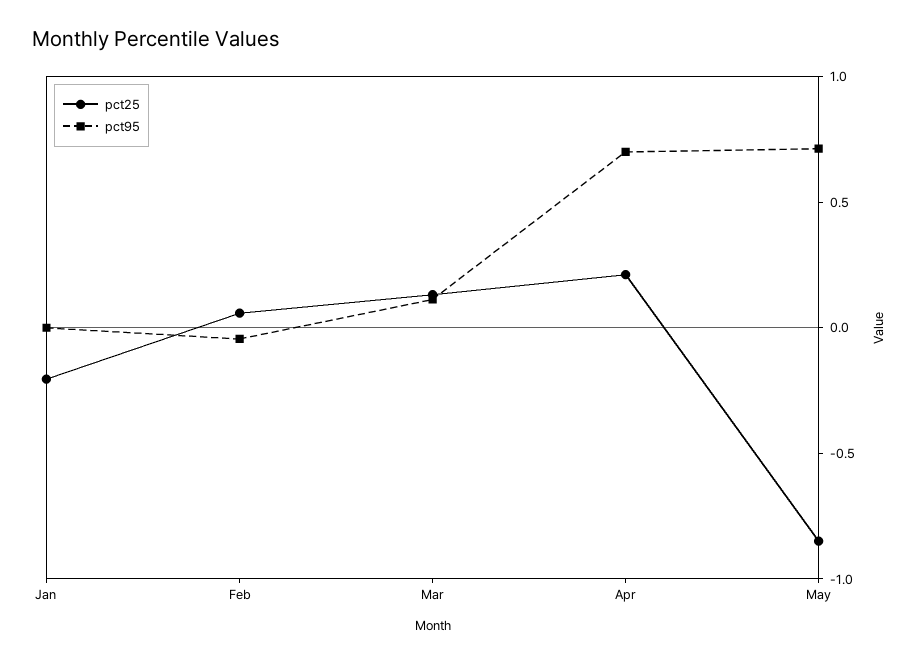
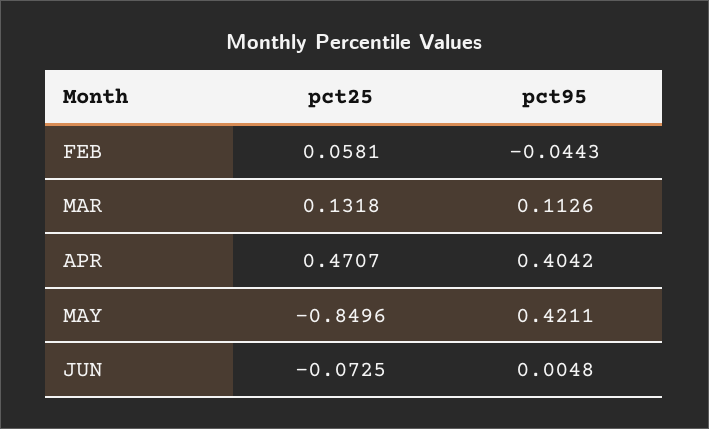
pct25, Jan: -0.2 -> none
pct95, Jan: 0 -> none
pct25, Apr: 0.2 -> 0.4707
pct95, Apr: 0.7 -> 0.4042
pct95, May: 0.7 -> 0.4211
pct25, JUN: none -> -0.0725
pct95, JUN: none -> 0.0048

